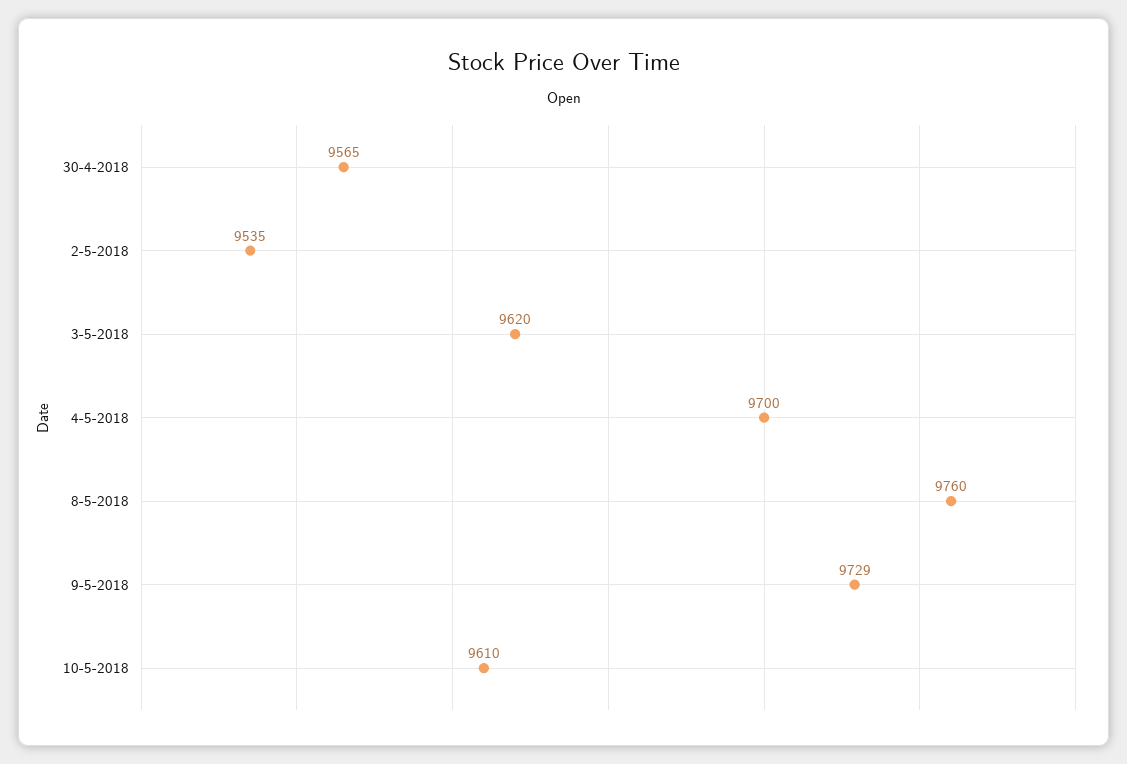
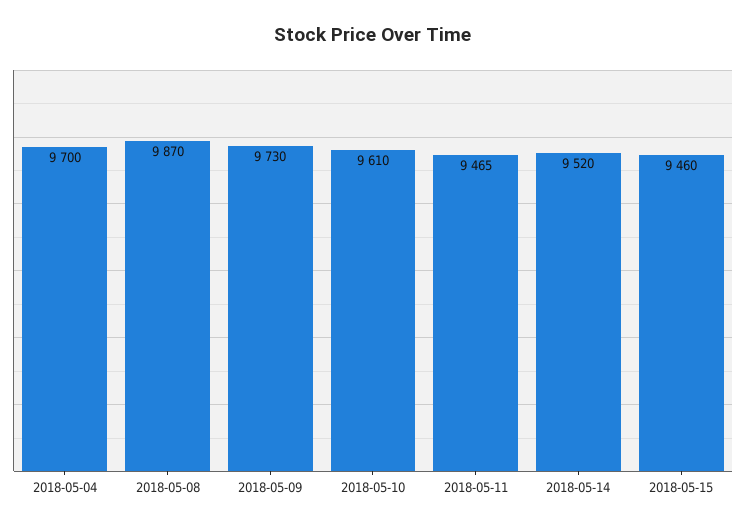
30-4-2018: 9565 -> none
2-5-2018: 9535 -> none
3-5-2018: 9620 -> none
8-5-2018: 9760 -> 9870
9-5-2018: 9729 -> 9730
2018-05-11: none -> 9465
2018-05-14: none -> 9520
2018-05-15: none -> 9460

